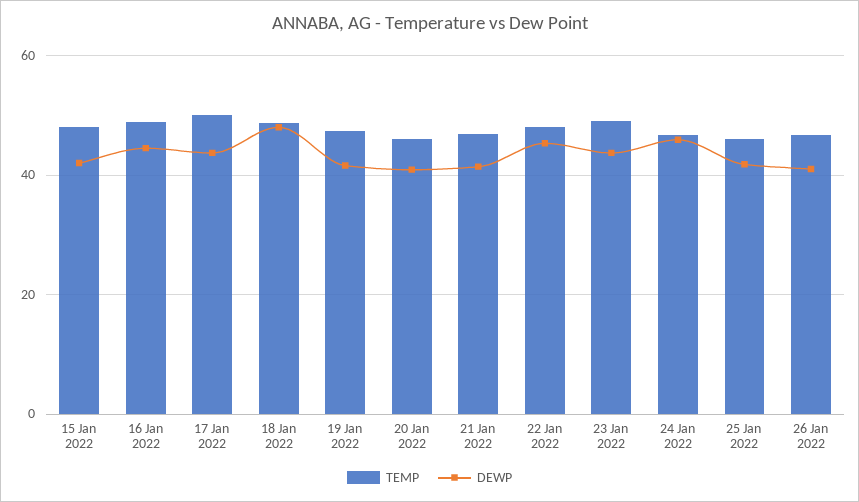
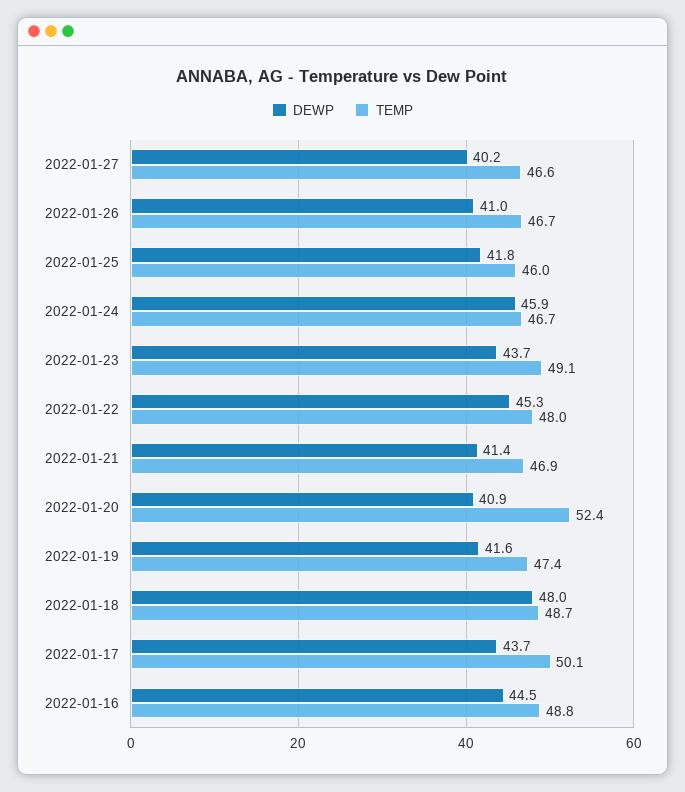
TEMP, 15 Jan 2022: 48 -> none
DEWP, 15 Jan 2022: 42 -> none
TEMP, 20 Jan 2022: 46 -> 52.4
DEWP, 2022-01-27: none -> 40.2
TEMP, 2022-01-27: none -> 46.6

